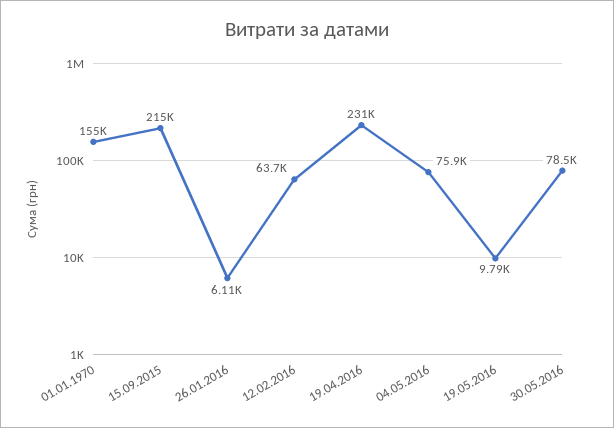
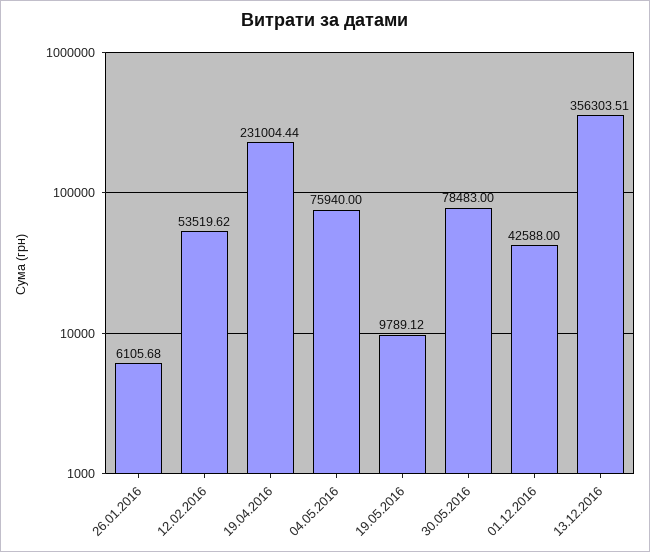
01.01.1970: 155000 -> none
15.09.2015: 215000 -> none
12.02.2016: 63700 -> 53519.62
01.12.2016: none -> 42588
13.12.2016: none -> 356303.51

